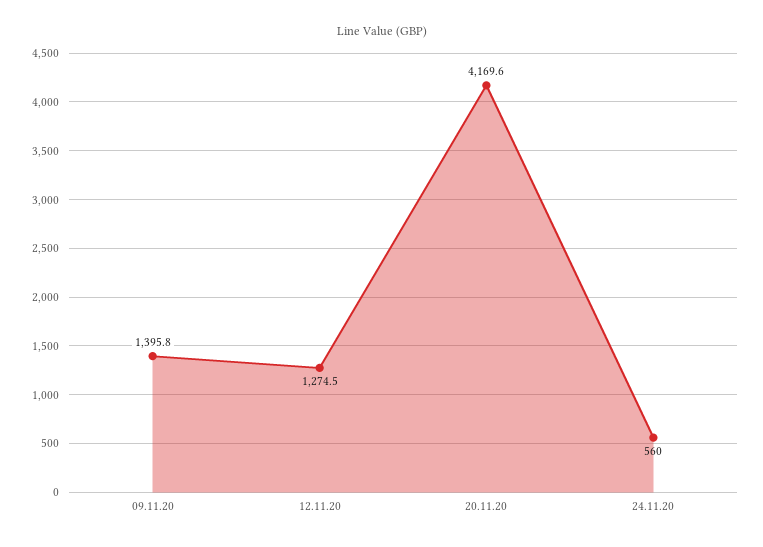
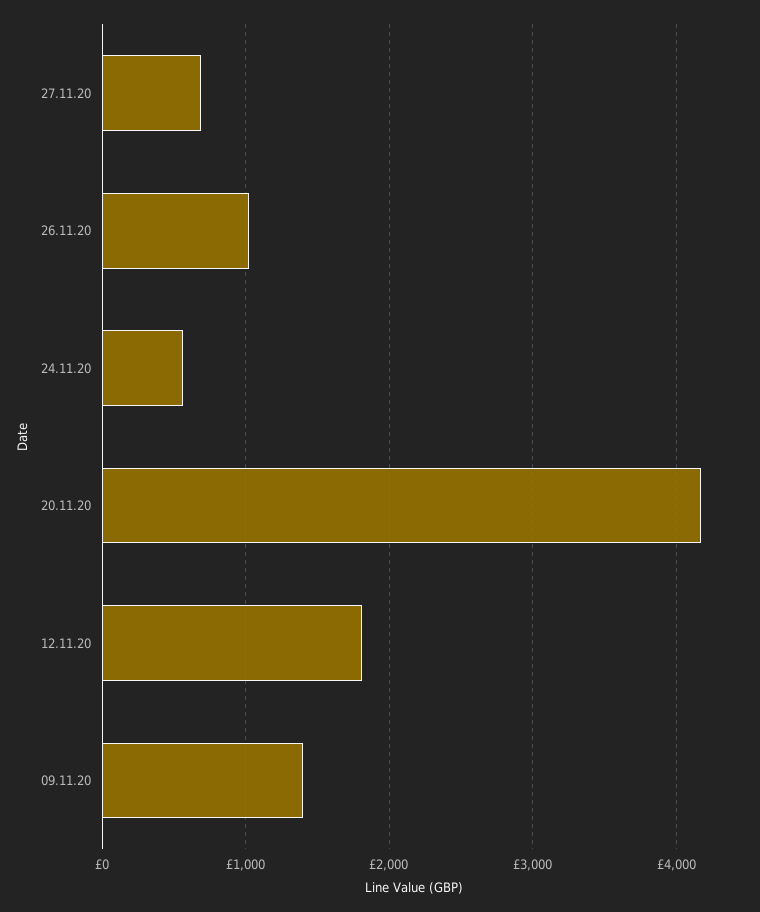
12.11.20: 1274.5 -> 1800
27.11.20: none -> 700
26.11.20: none -> 1000

